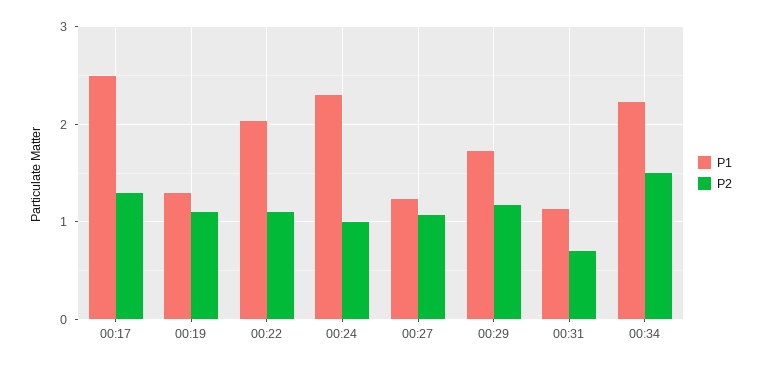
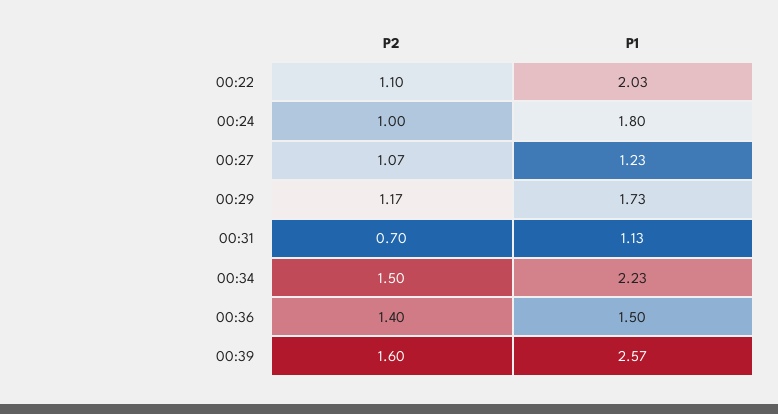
P1, 00:17: 2.5 -> none
P2, 00:17: 1.3 -> none
P1, 00:19: 1.3 -> none
P2, 00:19: 1.1 -> none
P1, 00:24: 2.3 -> 1.8
P2, 00:36: none -> 1.4
P1, 00:36: none -> 1.5
P2, 00:39: none -> 1.6
P1, 00:39: none -> 2.57

